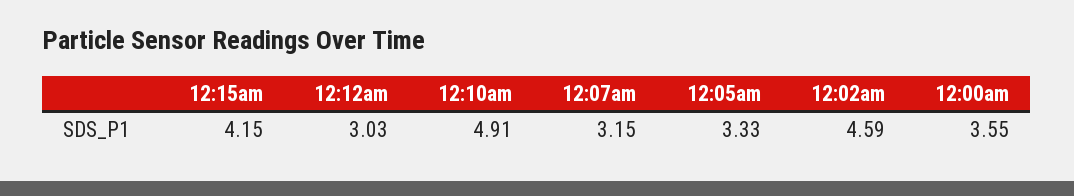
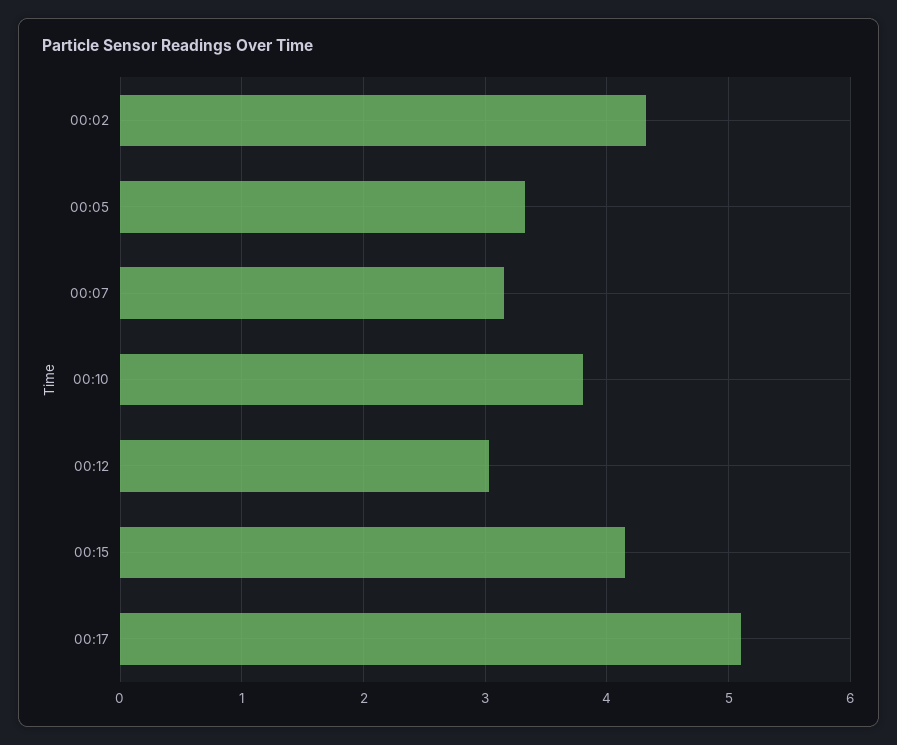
12:10am: 4.91 -> 3.8
12:02am: 4.59 -> 4.3
12:00am: 3.55 -> none
00:17: none -> 5.1

